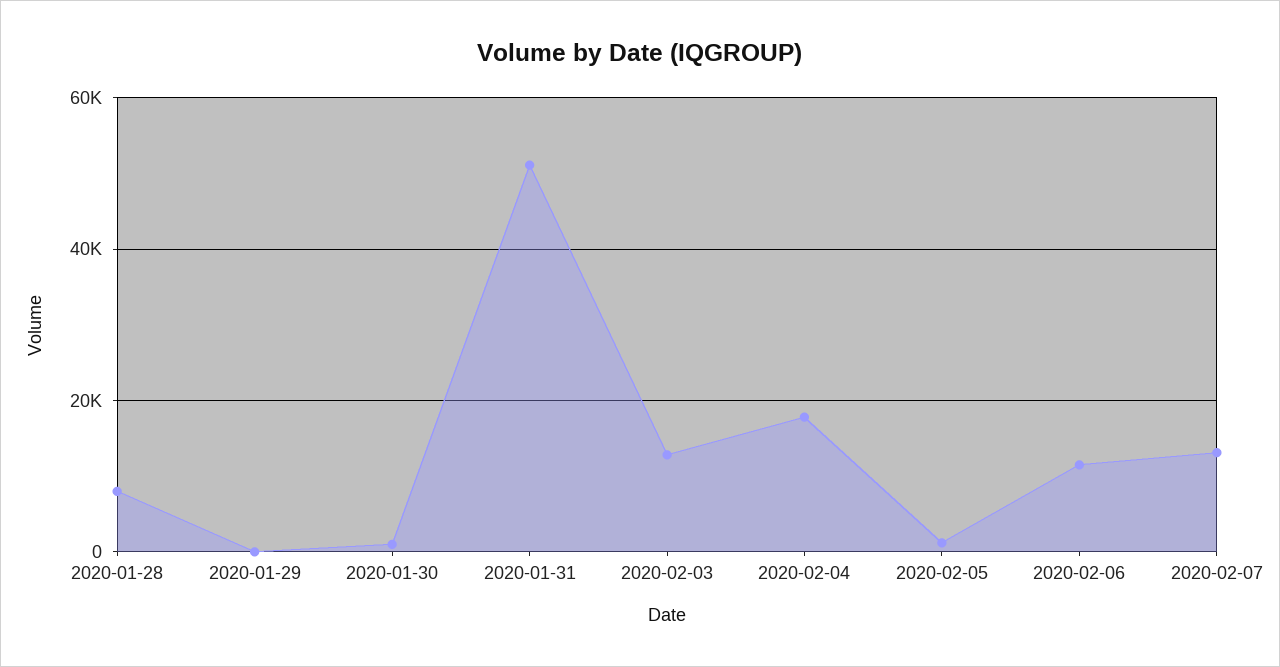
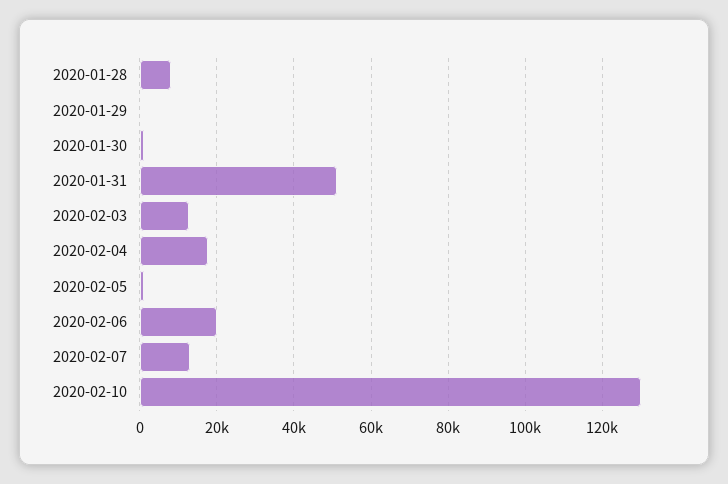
2020-02-06: 12000 -> 20000
2020-02-10: none -> 130000

